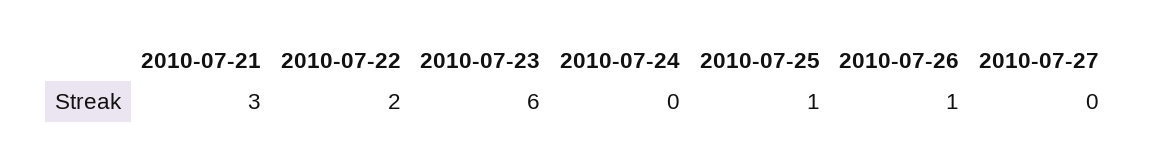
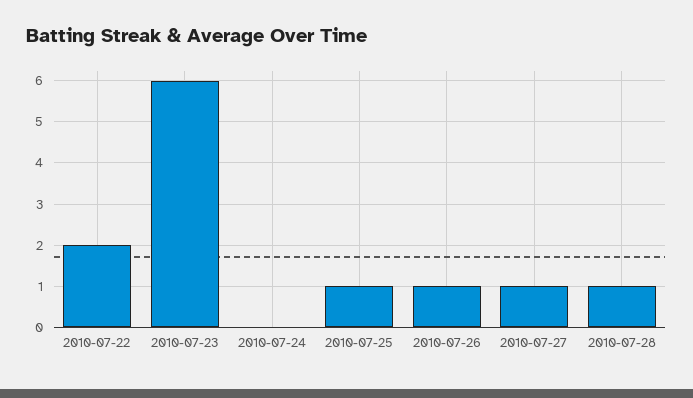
2010-07-21: 3 -> none
2010-07-27: 0 -> 1
2010-07-28: none -> 1

